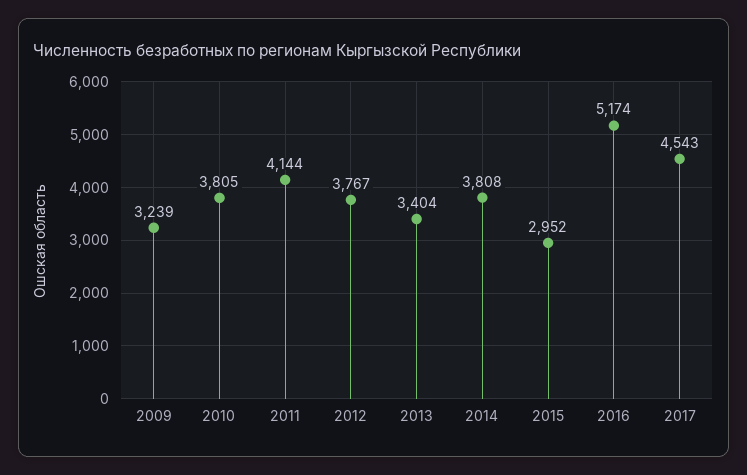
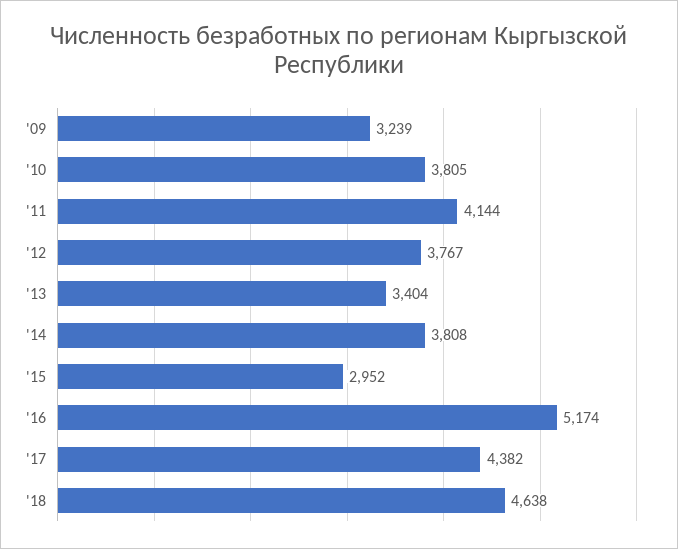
2017: 4543 -> 4382
'18: none -> 4638

